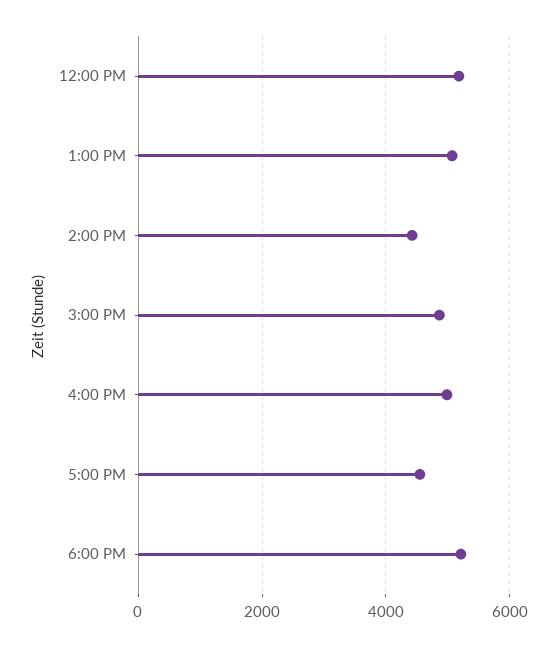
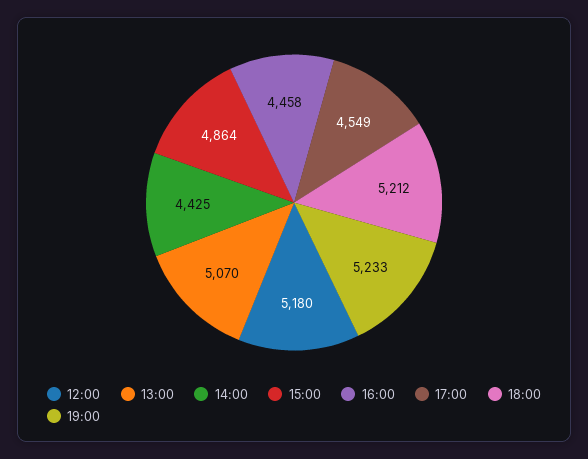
4:00 PM: 5000 -> 4458
19:00: none -> 5233

